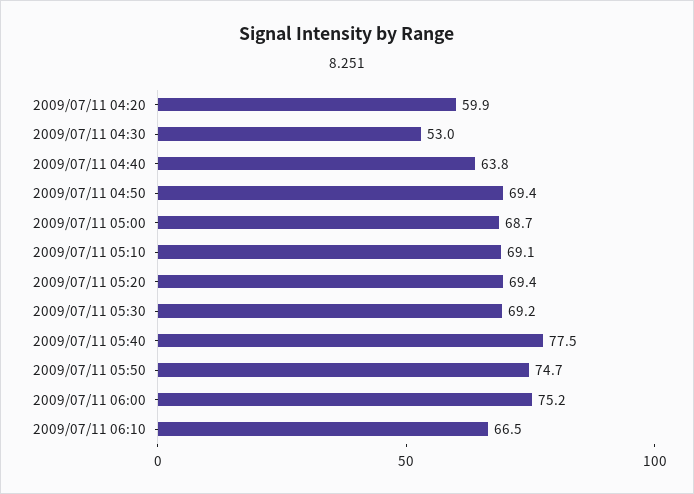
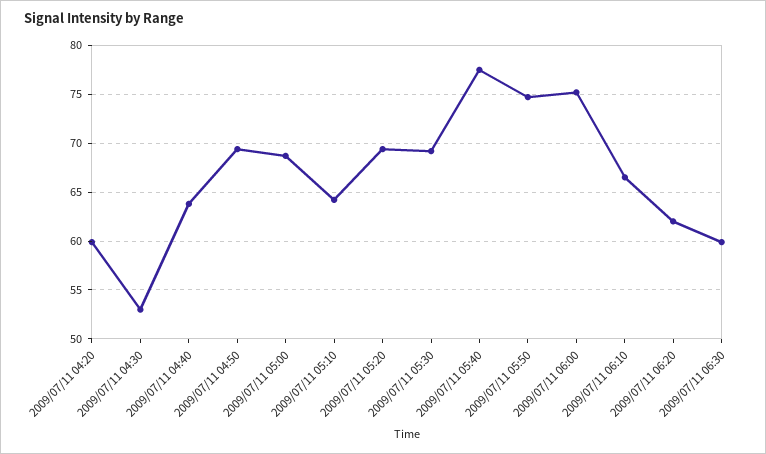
2009/07/11 05:10: 69.1 -> 64
2009/07/11 06:20: none -> 62
2009/07/11 06:30: none -> 60

